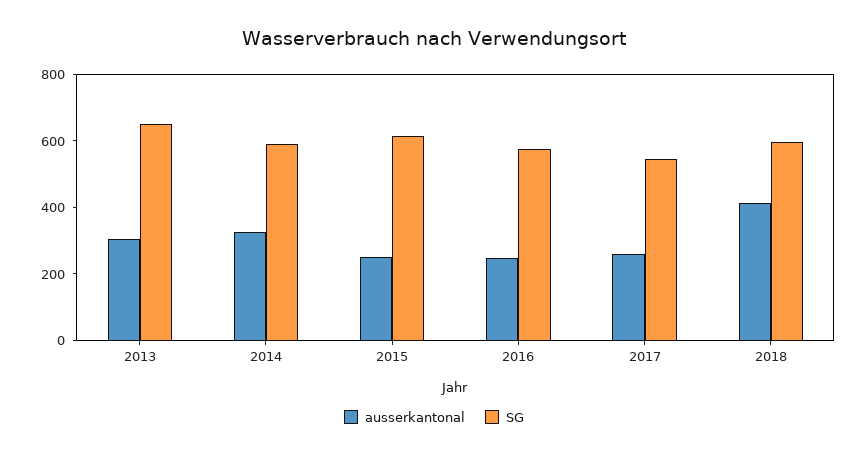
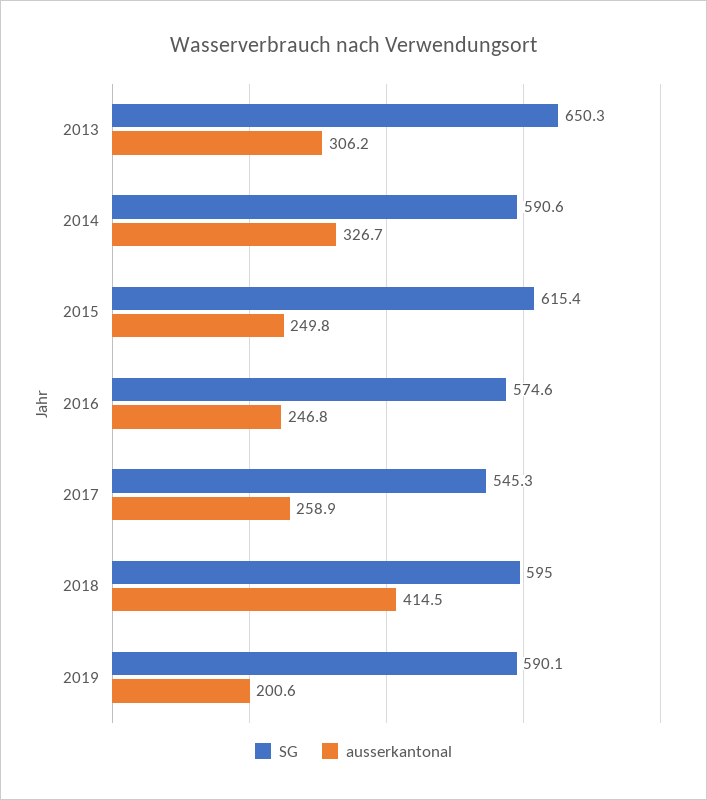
SG, 2019: none -> 590.1
ausserkantonal, 2019: none -> 200.6

